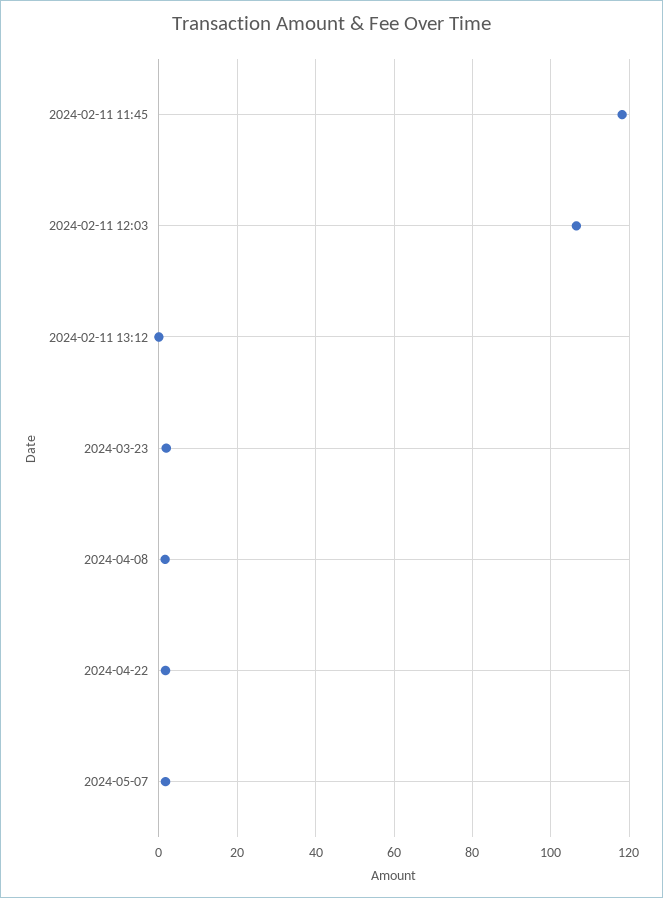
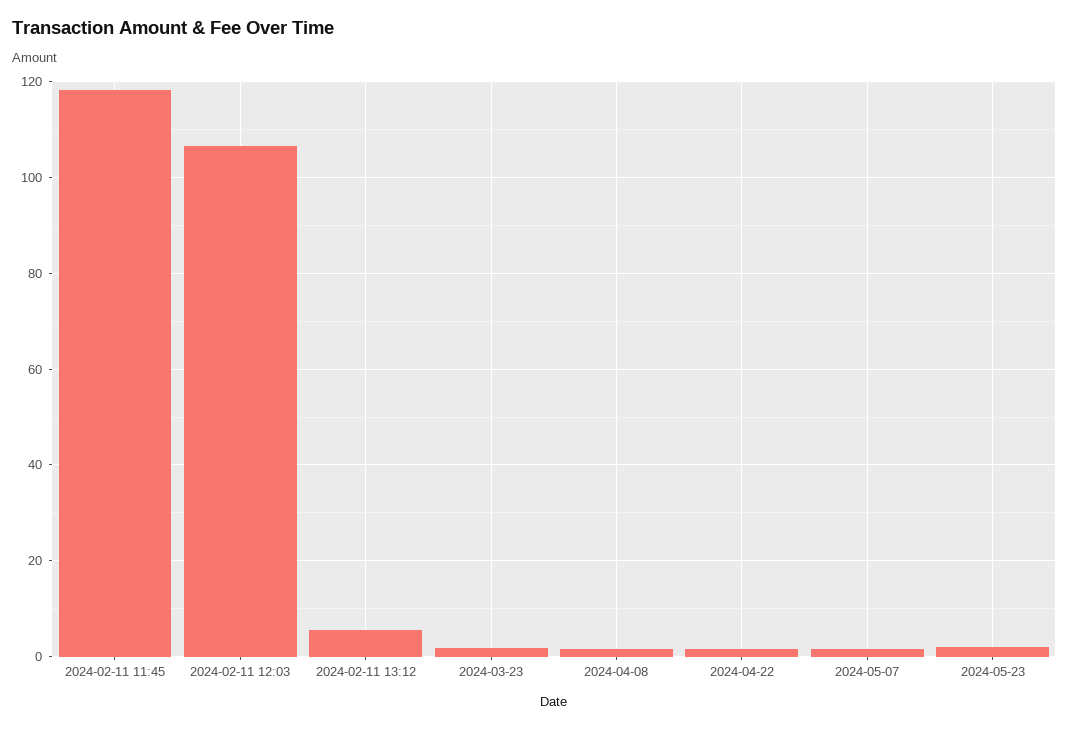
2024-02-11 13:12: 0 -> 6
2024-05-23: none -> 2

